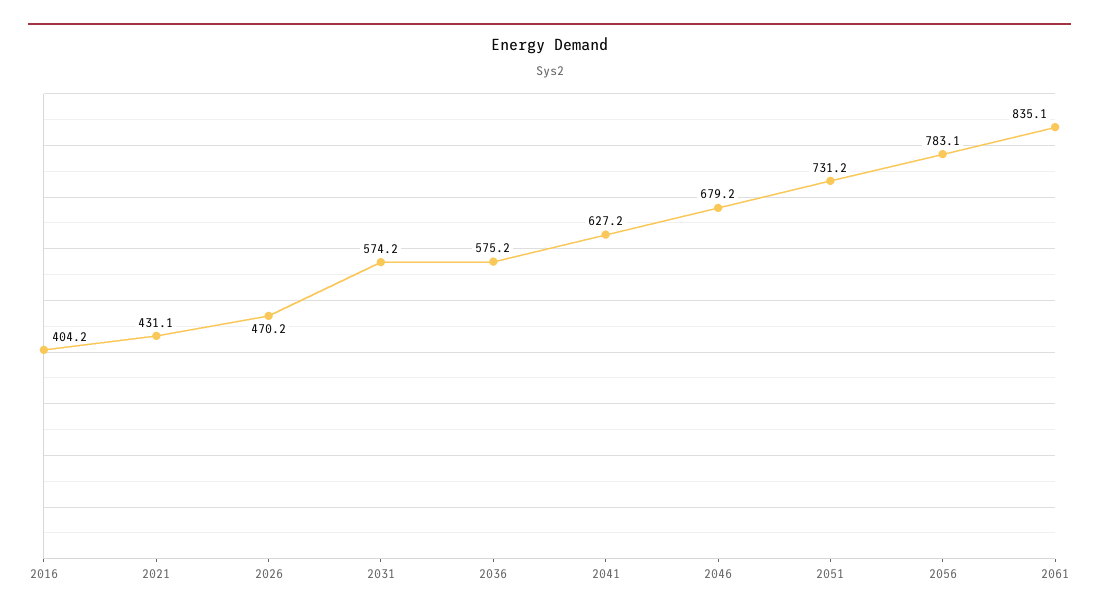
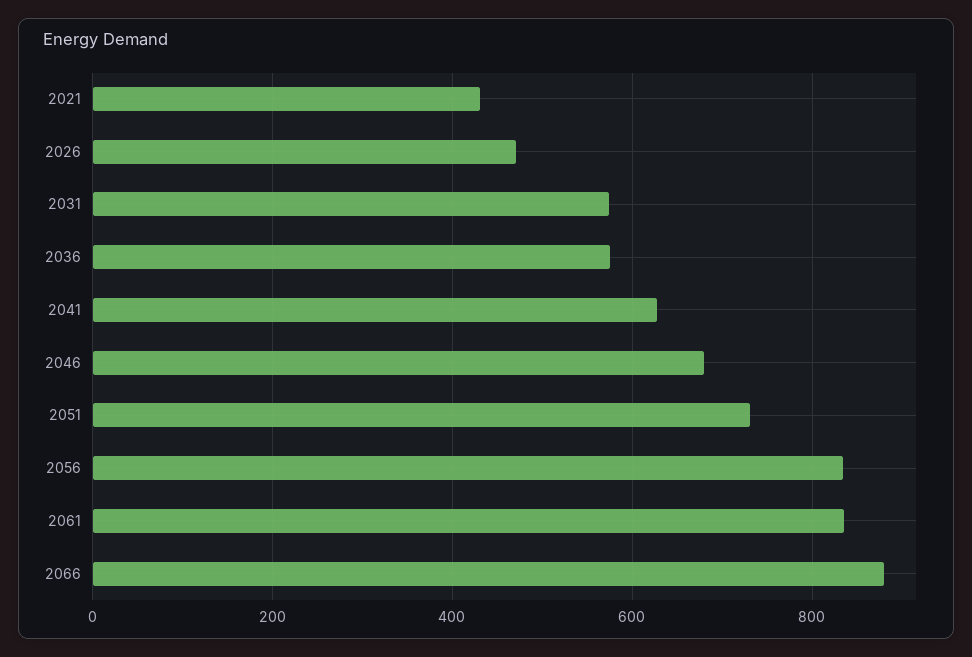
2016: 404.2 -> none
2056: 783.1 -> 840
2066: none -> 880

